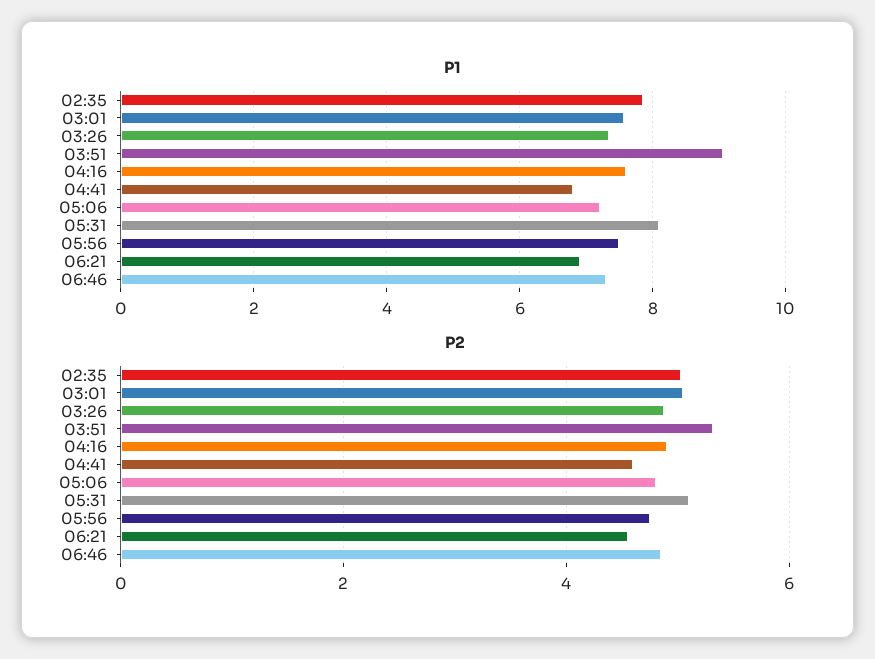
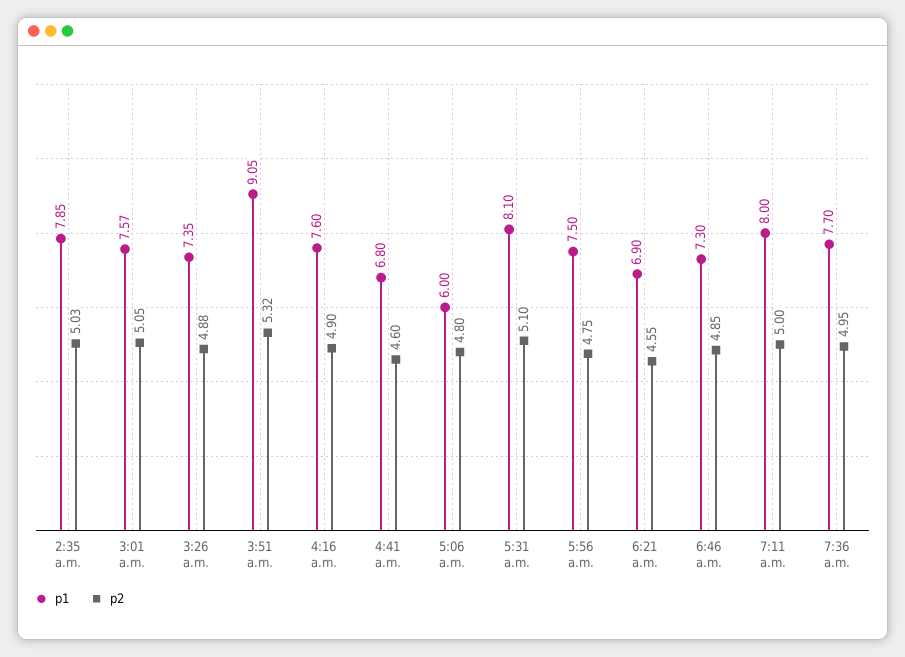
P1, 05:06: 7.2 -> 6
P1, 7:11 a.m.: none -> 8
P2, 7:11 a.m.: none -> 5
P1, 7:36 a.m.: none -> 7.7
P2, 7:36 a.m.: none -> 4.95

